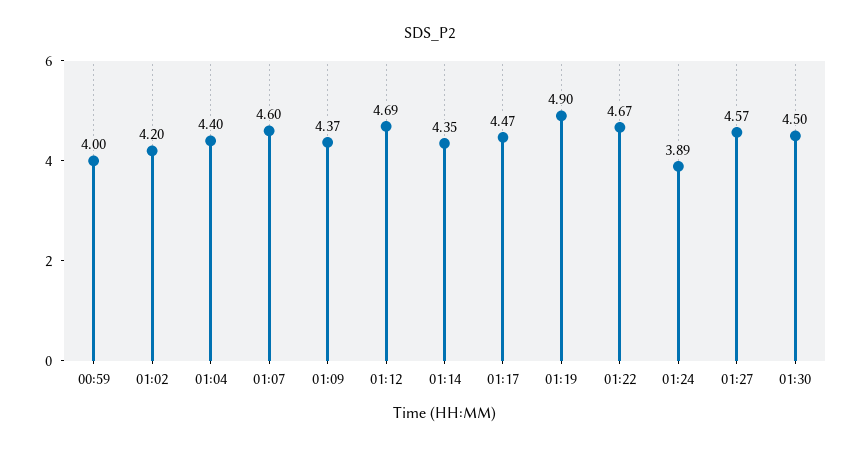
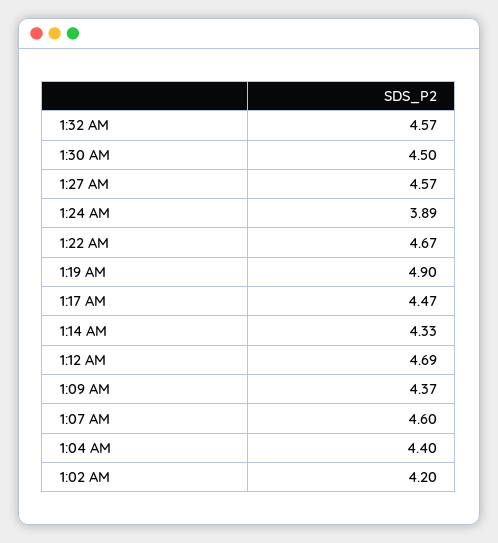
00:59: 4 -> none
01:14: 4.35 -> 4.33
1:32 AM: none -> 4.57

